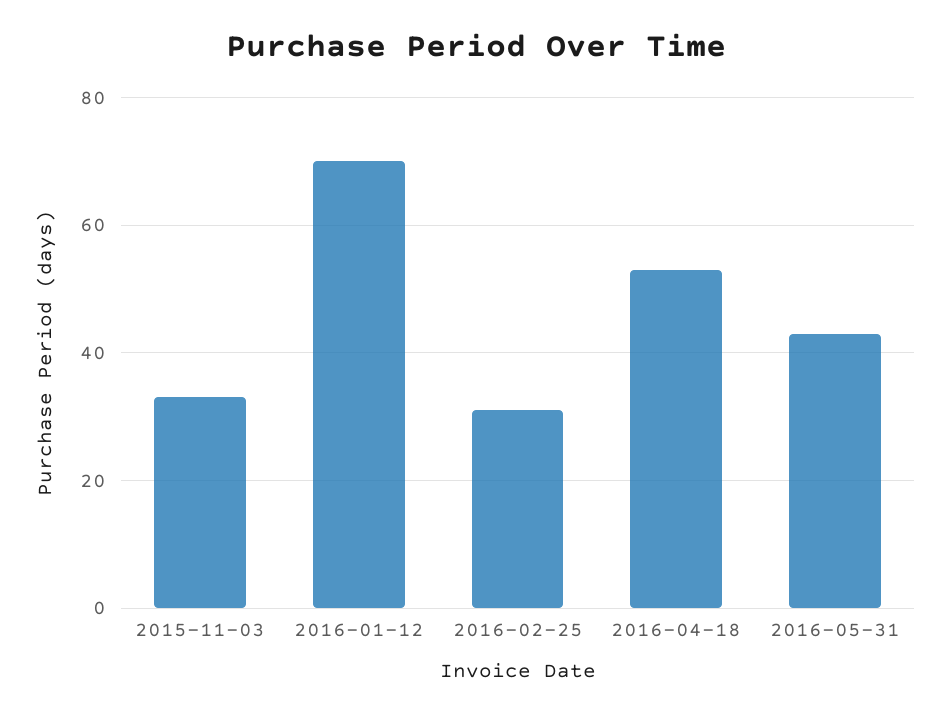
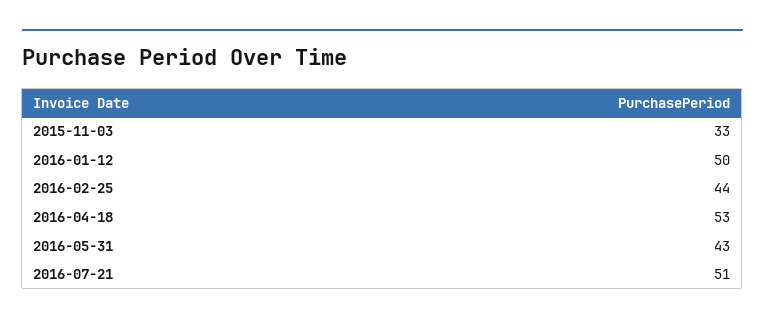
2016-01-12: 70 -> 50
2016-02-25: 30 -> 44
2016-07-21: none -> 51

